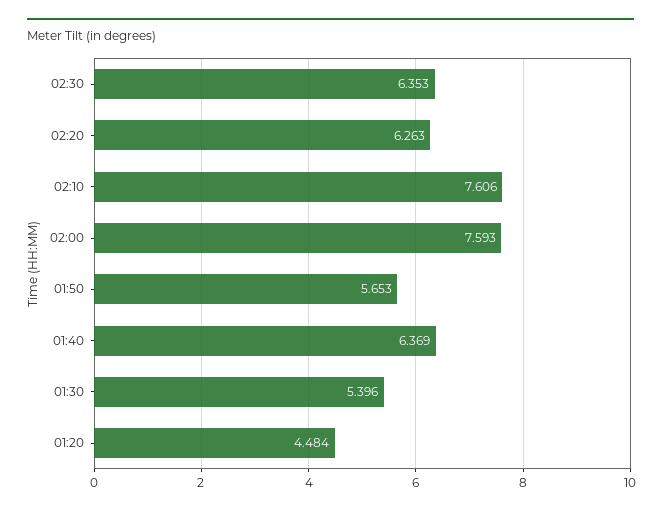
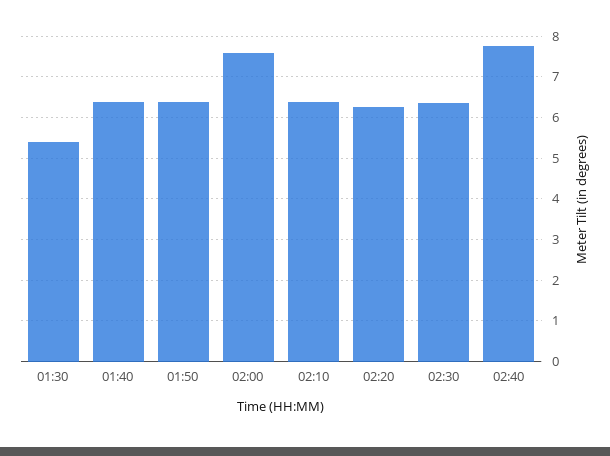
02:10: 7.606 -> 6.4
01:50: 5.653 -> 6.4
01:20: 4.484 -> none
02:40: none -> 7.8

